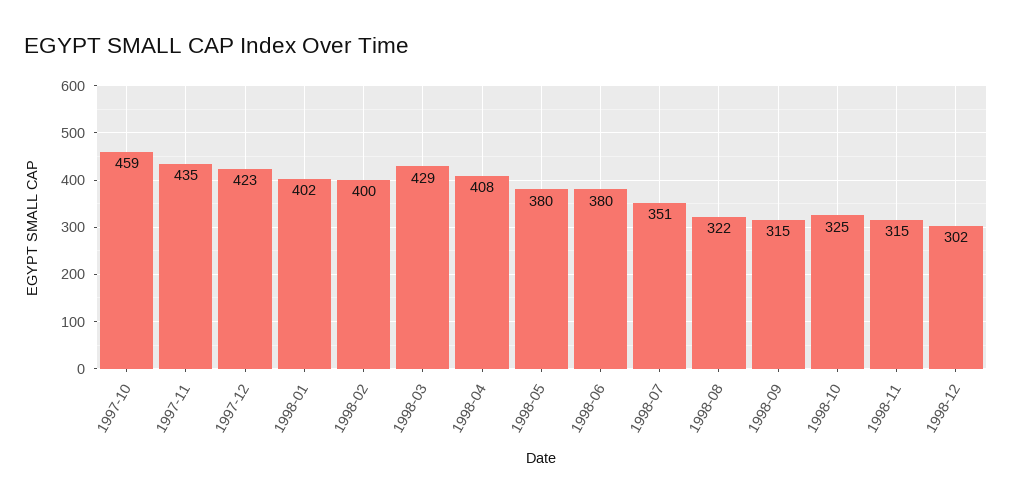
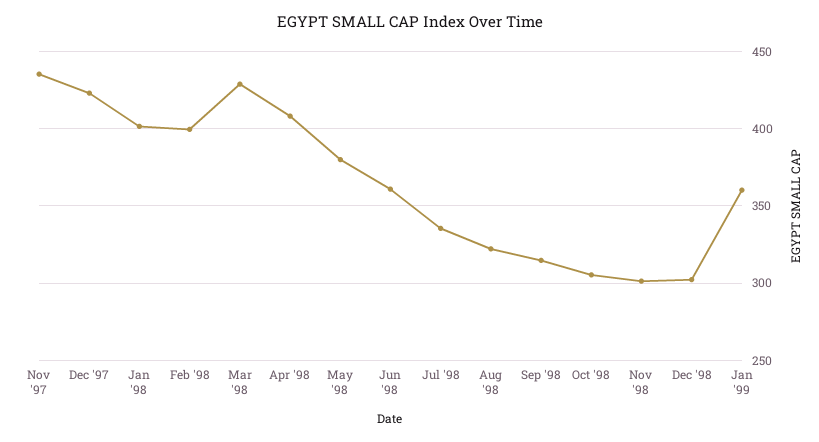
1997-10: 459 -> none
1998-06: 380 -> 360
1998-07: 351 -> 335
1998-10: 325 -> 305
1998-11: 315 -> 300
Jan '99: none -> 360

